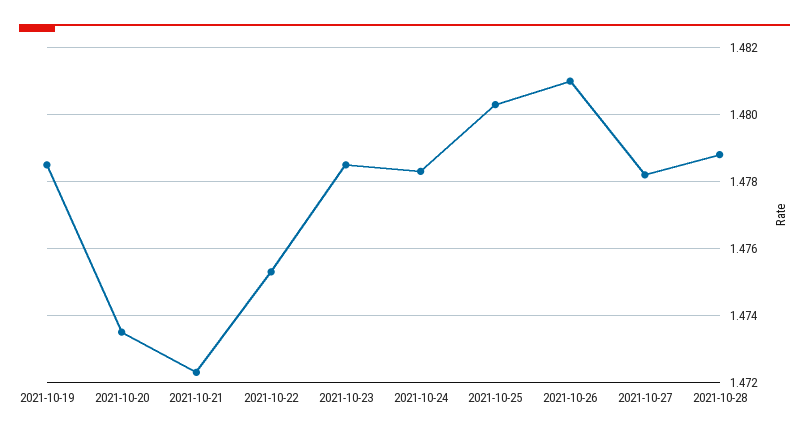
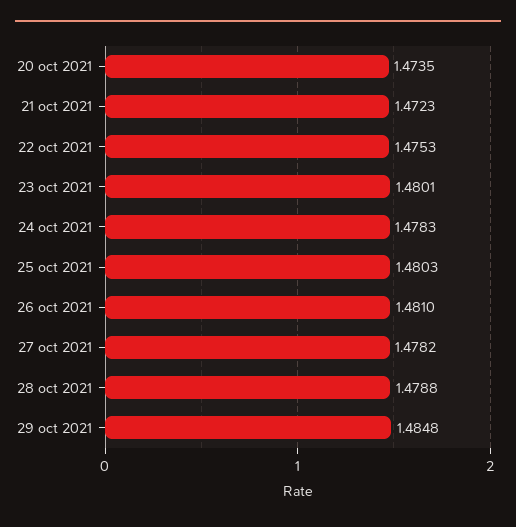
2021-10-19: 1.4785 -> none
2021-10-23: 1.4785 -> 1.4801
29 oct 2021: none -> 1.4848

